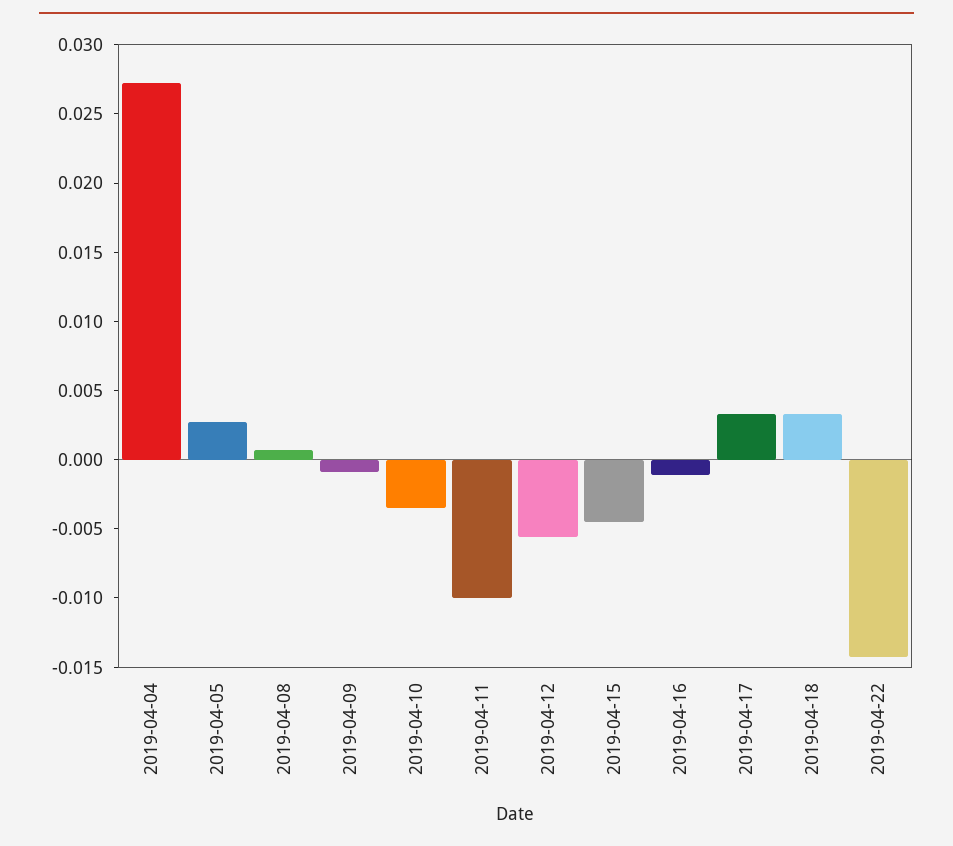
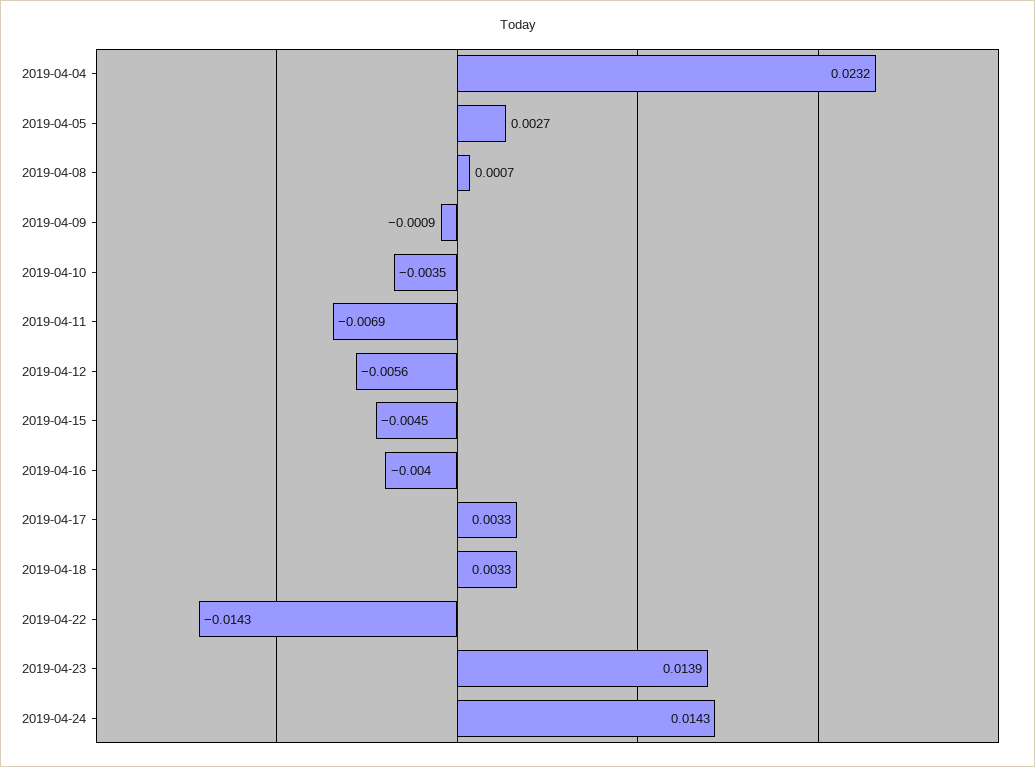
2019-04-04: 0.027 -> 0.0232
2019-04-11: -0.01 -> -0.0069
2019-04-16: -0.001 -> -0.004
2019-04-23: none -> 0.0139
2019-04-24: none -> 0.0143

